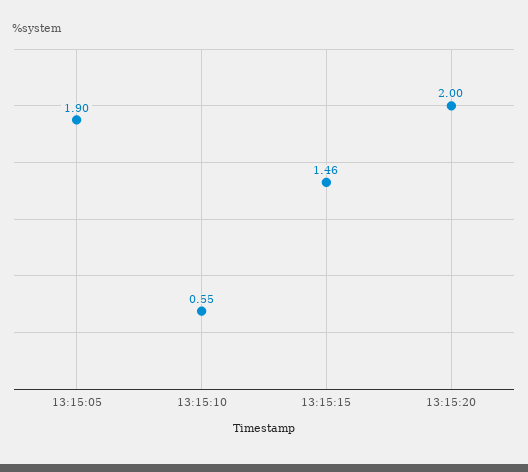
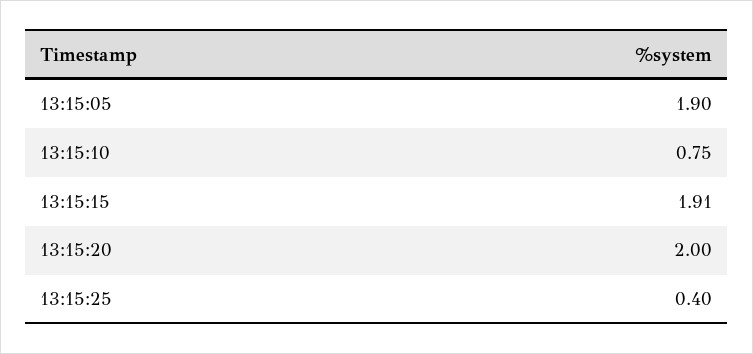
13:15:10: 0.55 -> 0.75
13:15:15: 1.46 -> 1.91
13:15:25: none -> 0.4

